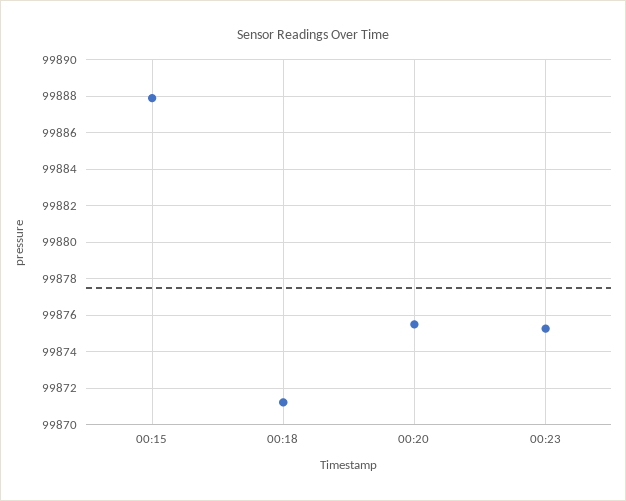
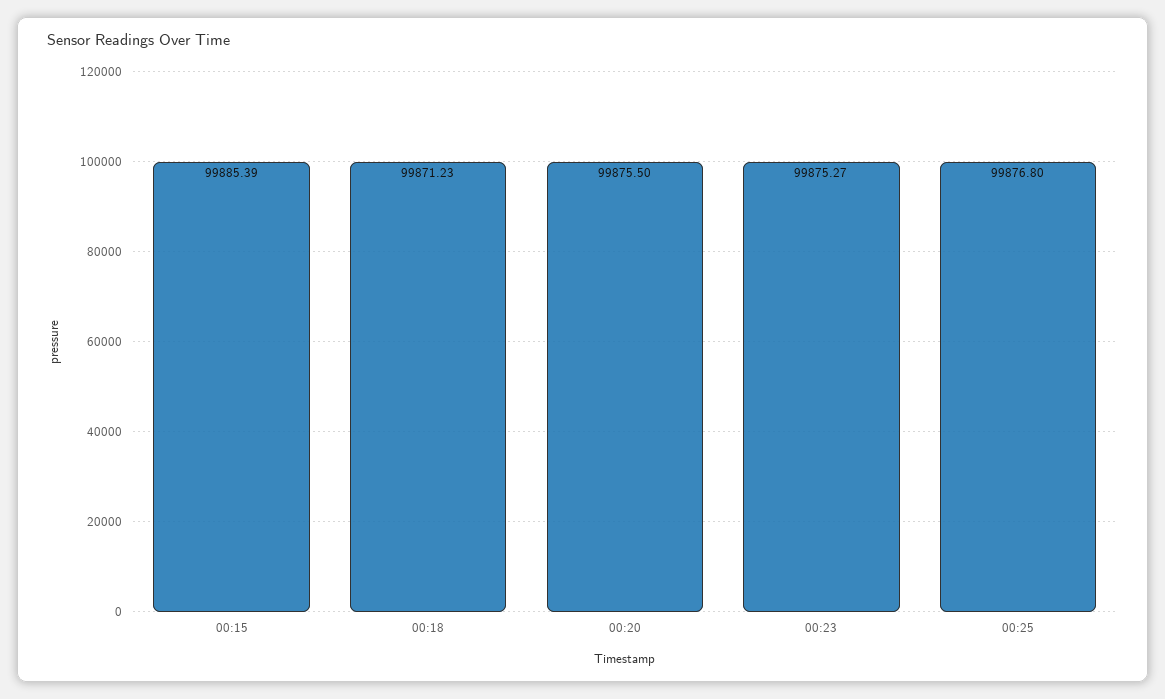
00:15: 99888 -> 99885.39
00:25: none -> 99876.8

